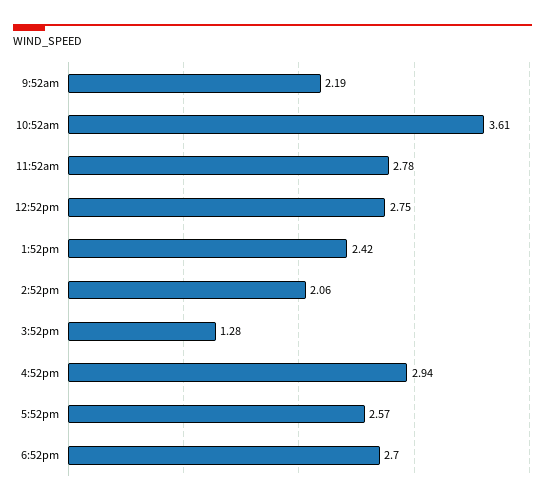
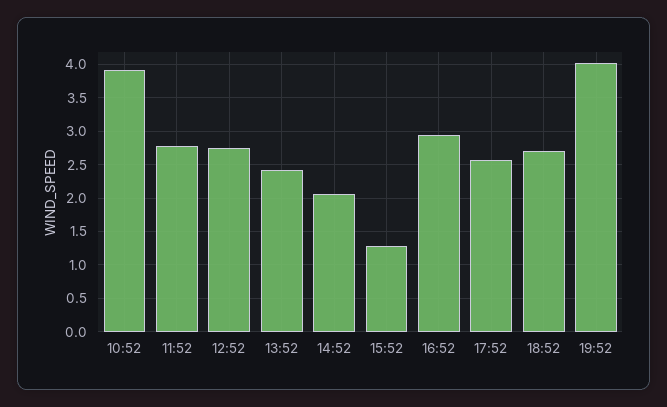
9:52am: 2.19 -> none
10:52am: 3.61 -> 3.9
19:52: none -> 4

